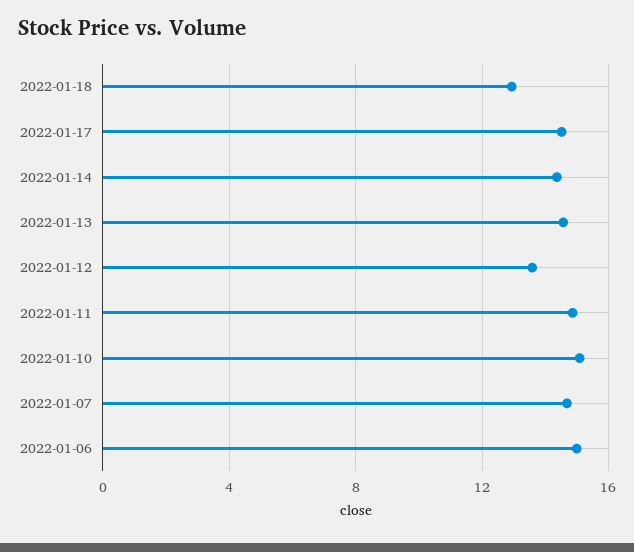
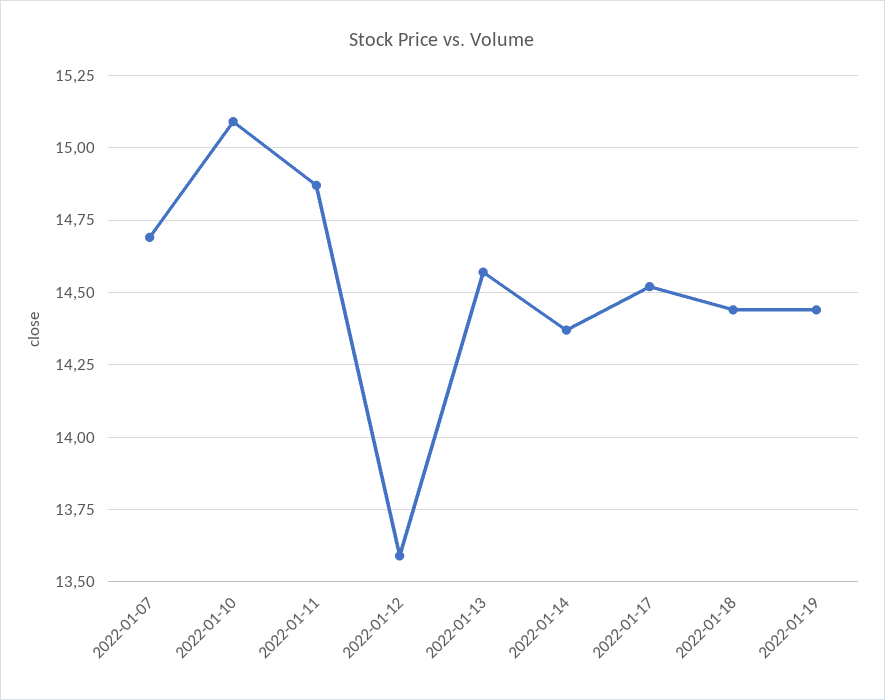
2022-01-18: 13 -> 14.45
2022-01-06: 15 -> none
2022-01-19: none -> 14.45

